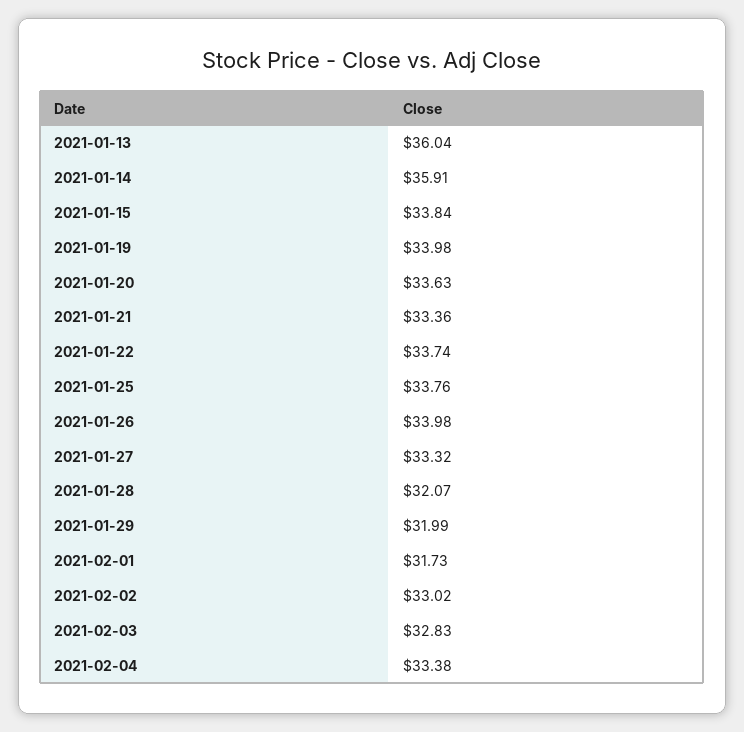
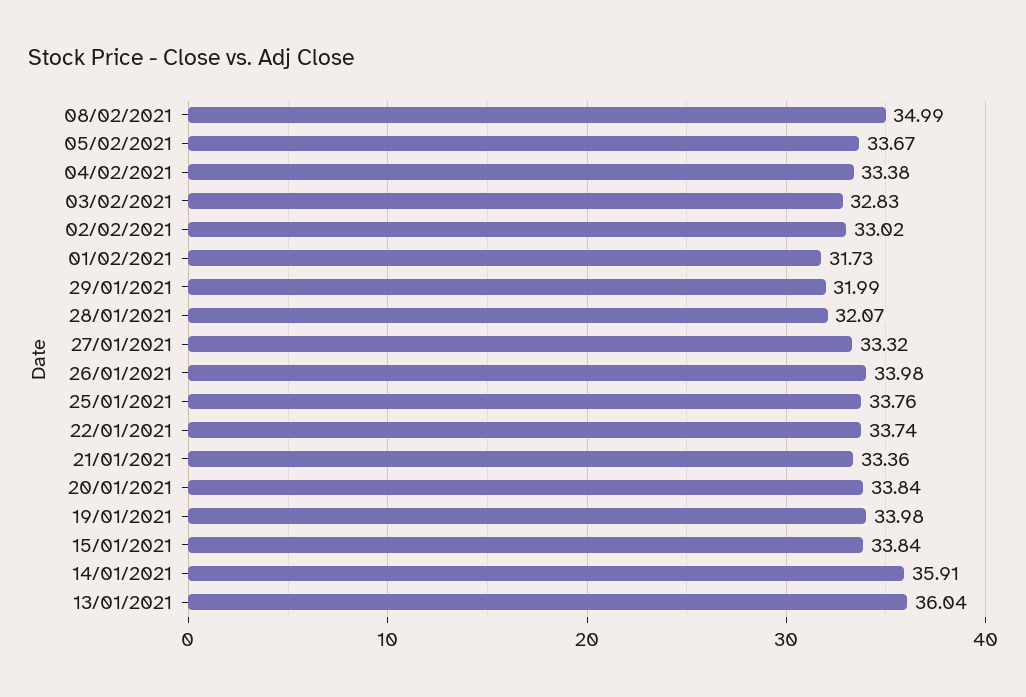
2021-01-20: 33.63 -> 33.84
08/02/2021: none -> 34.99
05/02/2021: none -> 33.67

